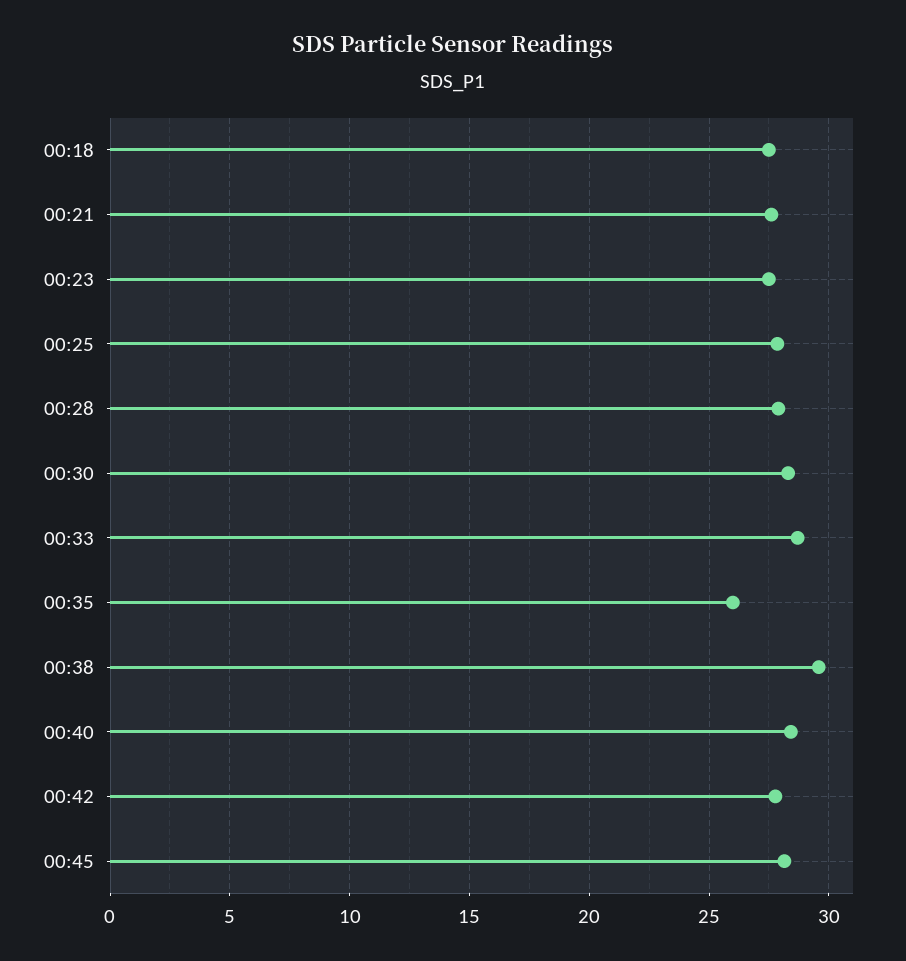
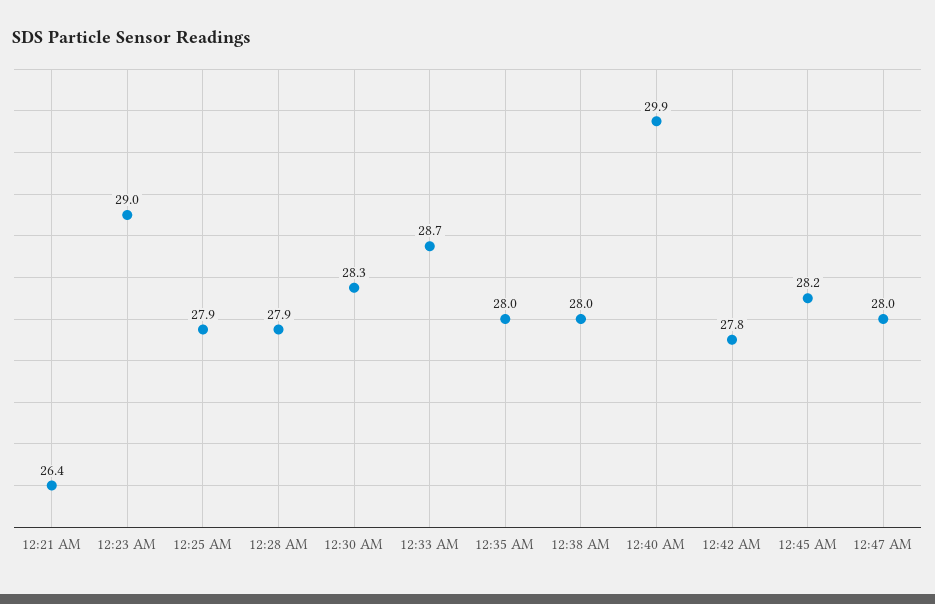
00:18: 27.5 -> none
00:21: 27.5 -> 26.4
00:23: 27.5 -> 29
00:35: 26 -> 28
00:38: 29.5 -> 28
00:40: 28.5 -> 29.9
12:47 AM: none -> 28

